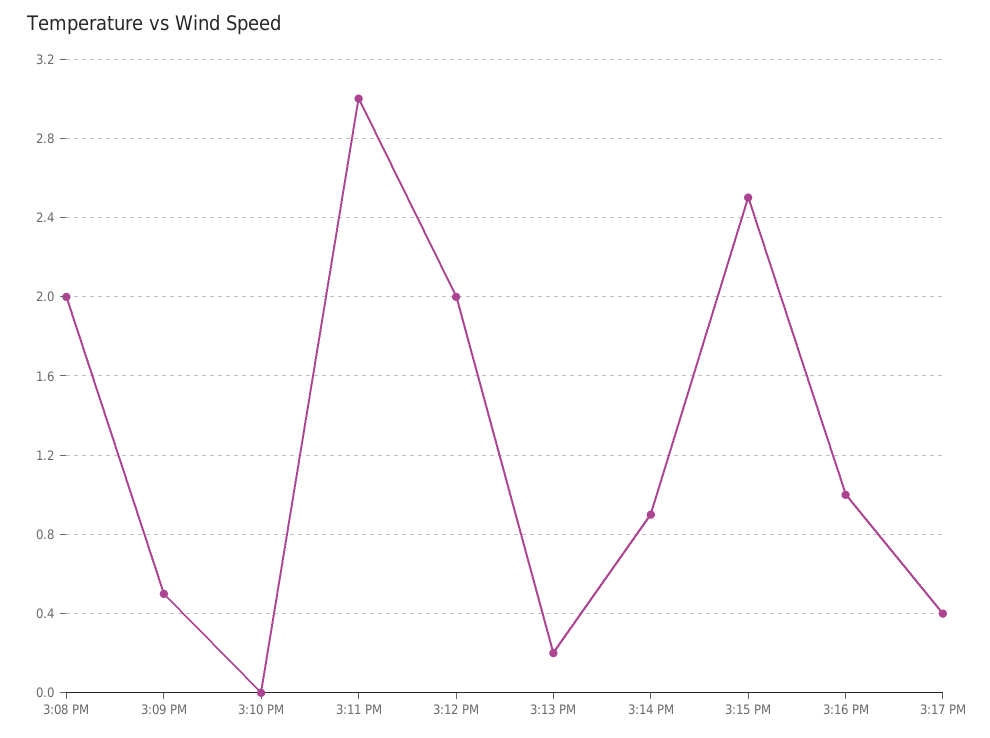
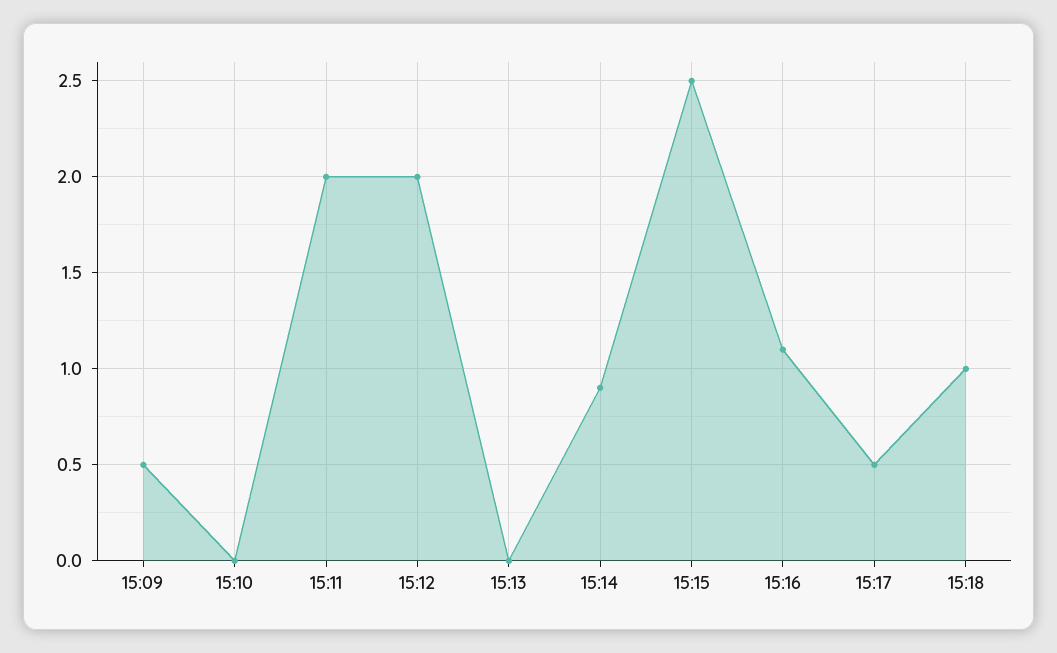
3:08 PM: 2 -> none
3:11 PM: 3 -> 2
3:13 PM: 0.2 -> 0
3:16 PM: 1 -> 1.1
3:17 PM: 0.4 -> 0.5
15:18: none -> 1

